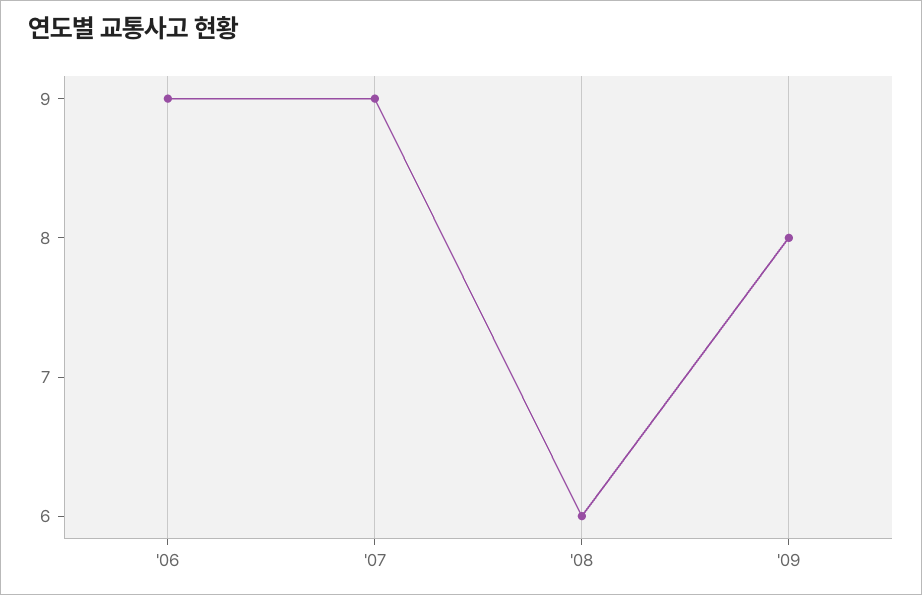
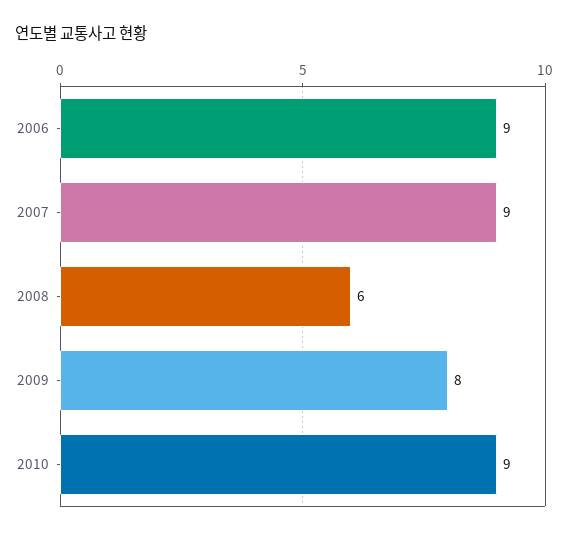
2010: none -> 9

